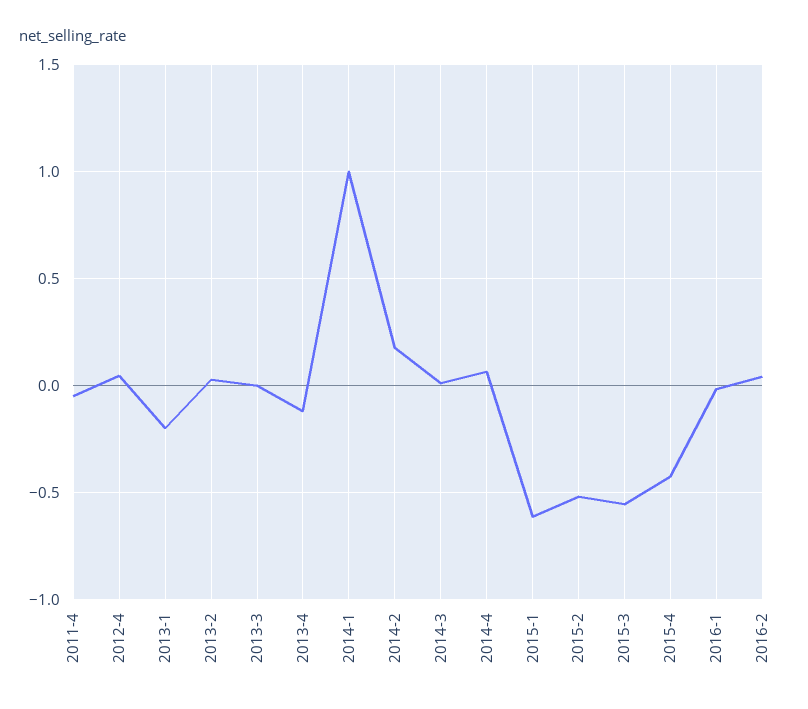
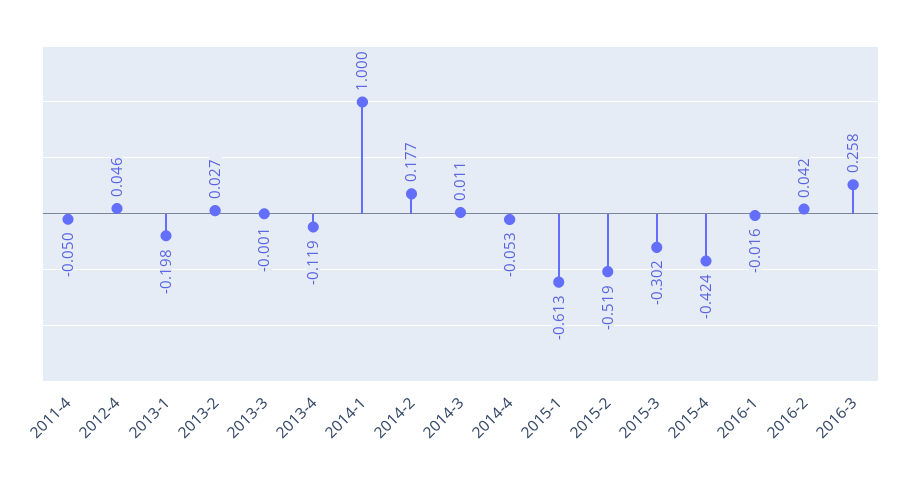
2014-4: 0.05 -> -0.053
2015-3: -0.55 -> -0.302
2016-3: none -> 0.258

